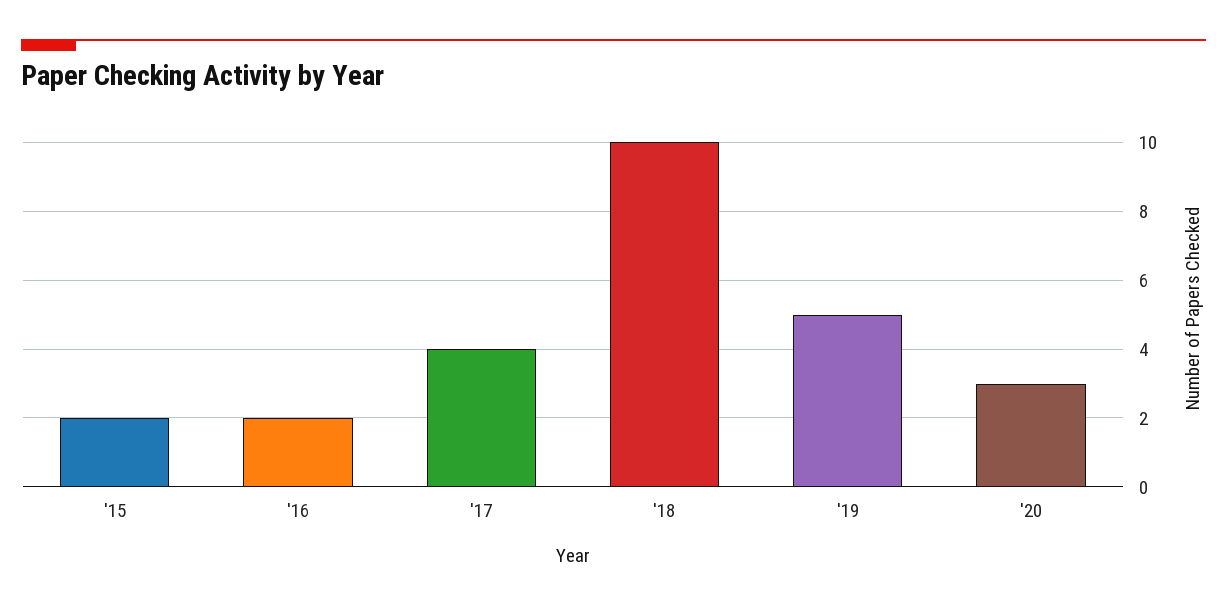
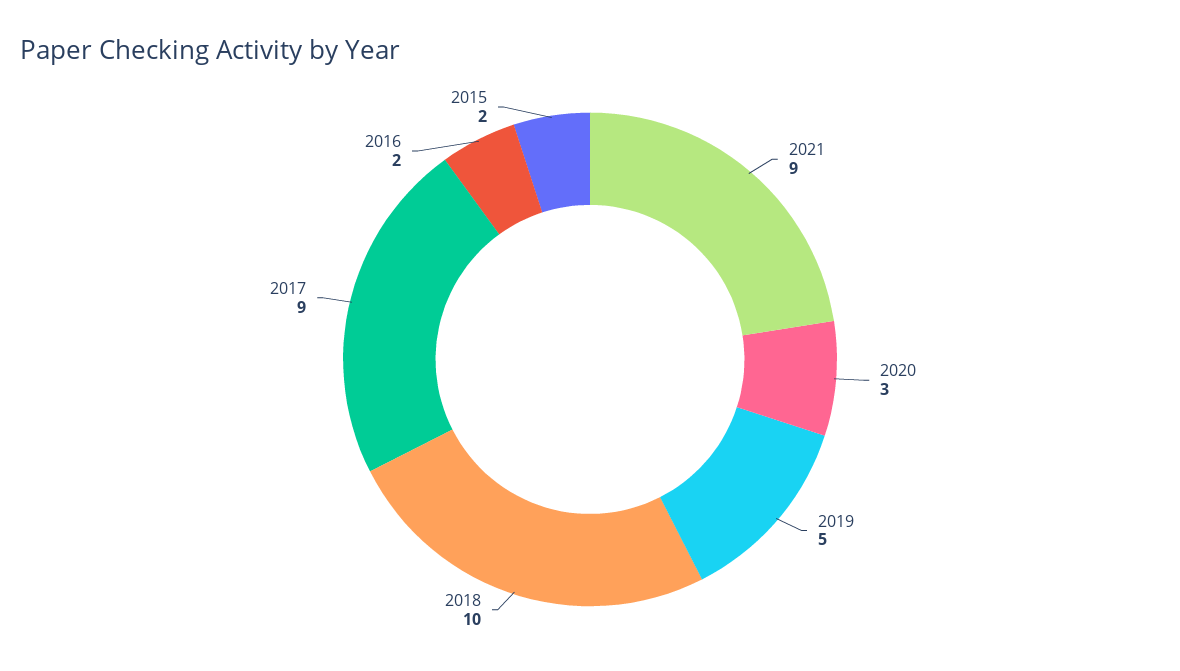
'17: 4 -> 9
2021: none -> 9

